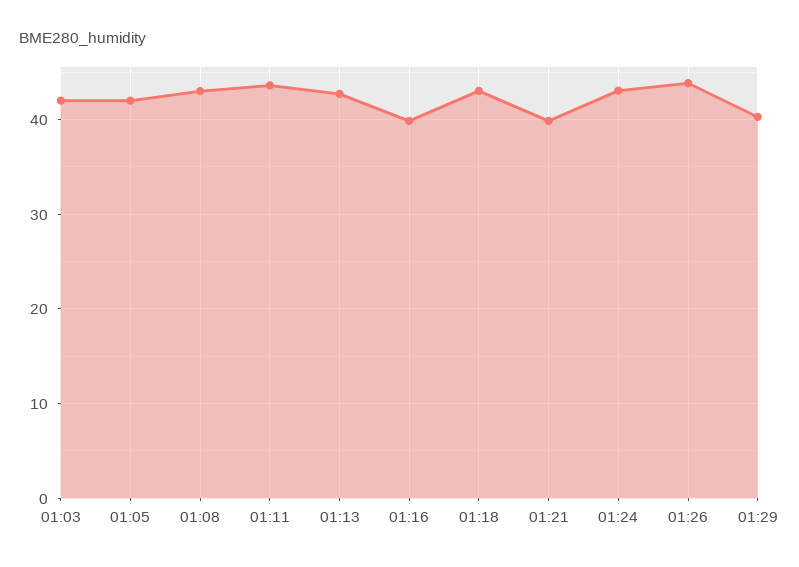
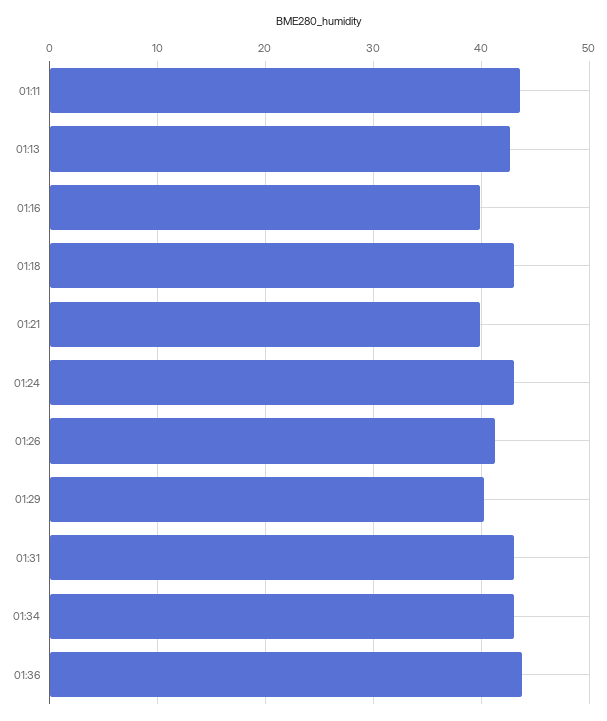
01:03: 42 -> none
01:05: 42 -> none
01:08: 43 -> none
01:26: 44 -> 41
01:31: none -> 43
01:34: none -> 43
01:36: none -> 44

